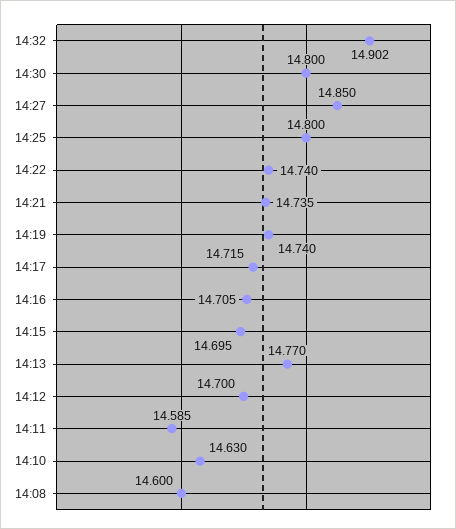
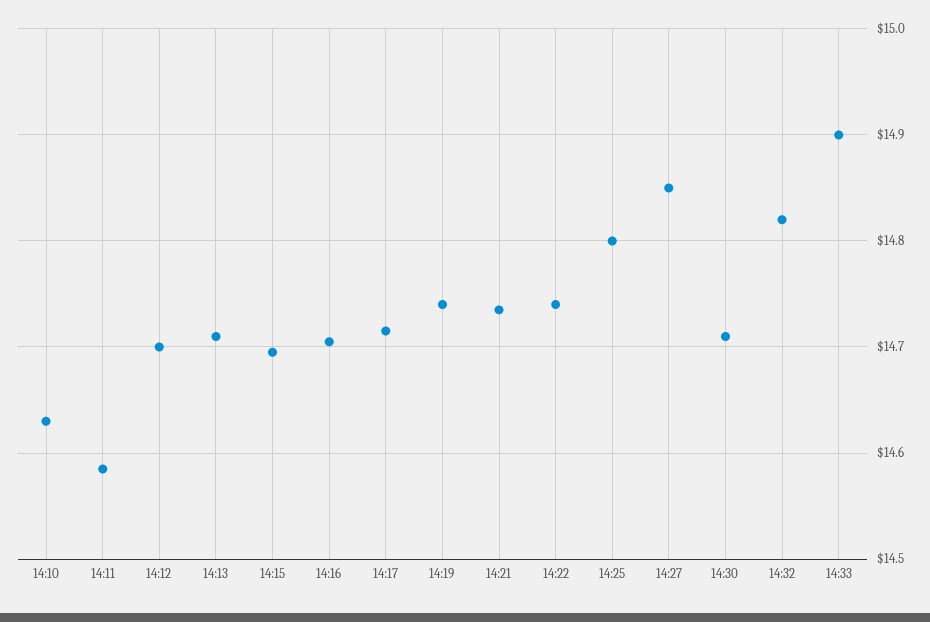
14:32: 14.902 -> 14.82
14:30: 14.8 -> 14.71
14:13: 14.77 -> 14.71
14:08: 14.6 -> none
14:33: none -> 14.9

